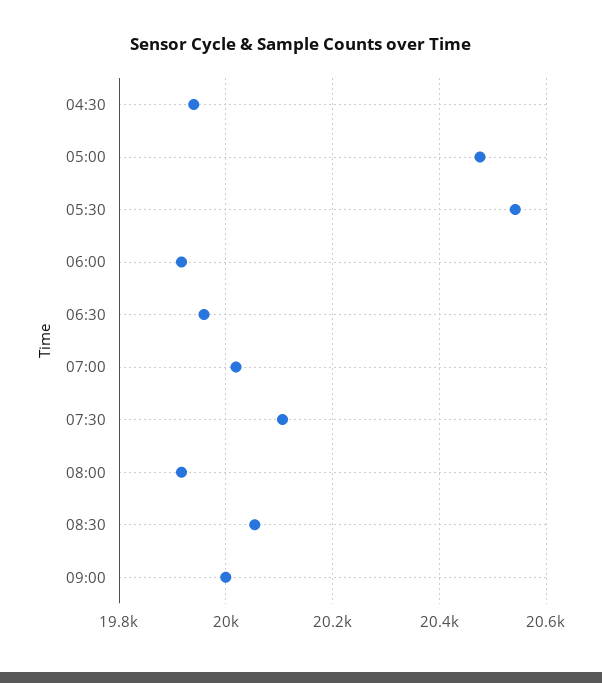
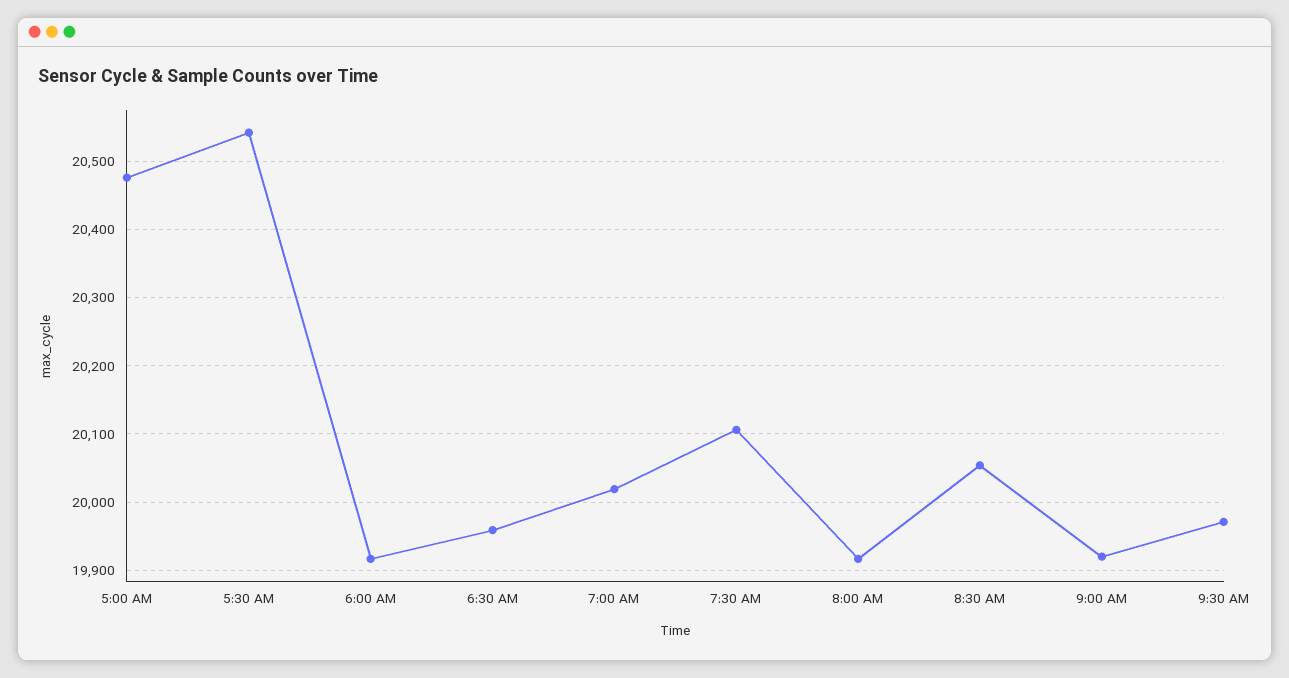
04:30: 19940 -> none
09:00: 20000 -> 19920
9:30 AM: none -> 19970

